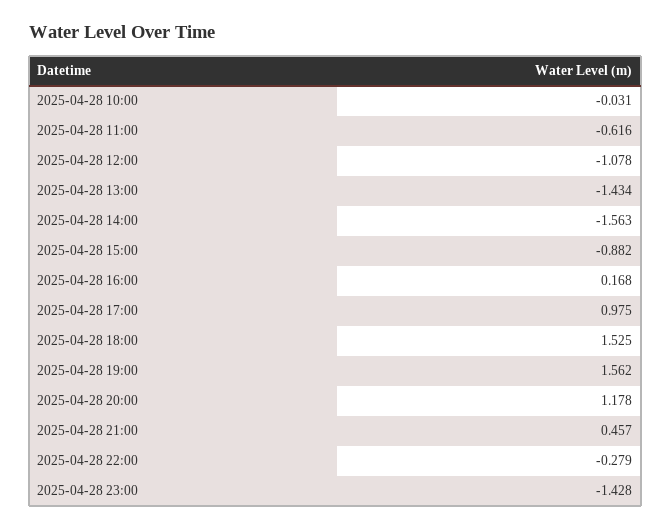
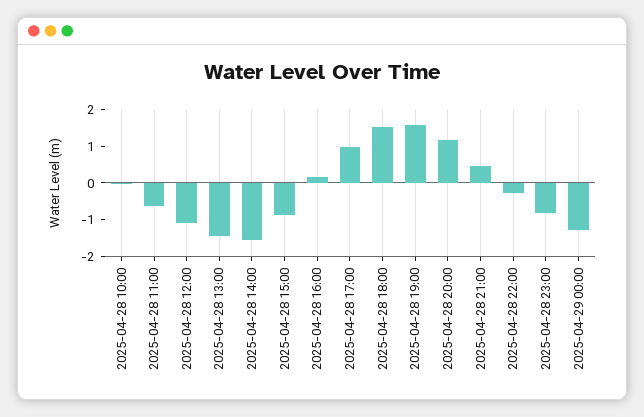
2025-04-28 23:00: -1.428 -> -0.75
2025-04-29 00:00: none -> -1.25

